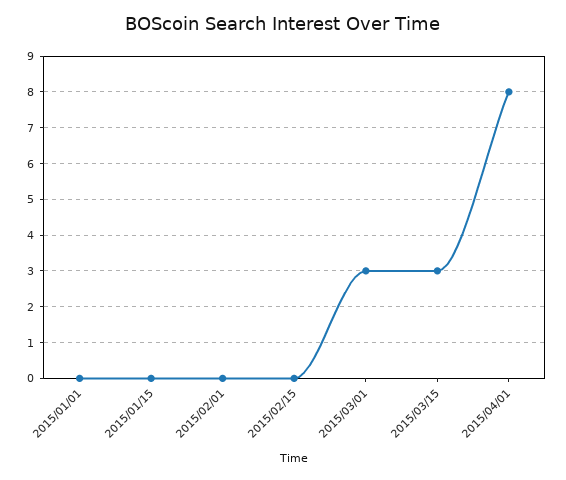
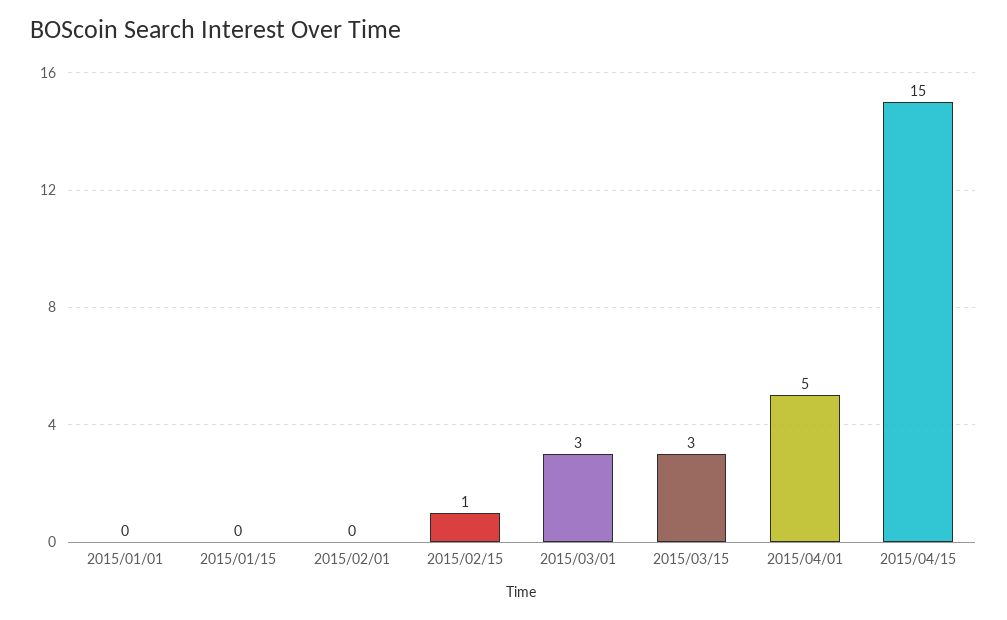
2015/02/15: 0 -> 1
2015/04/01: 8 -> 5
2015/04/15: none -> 15

